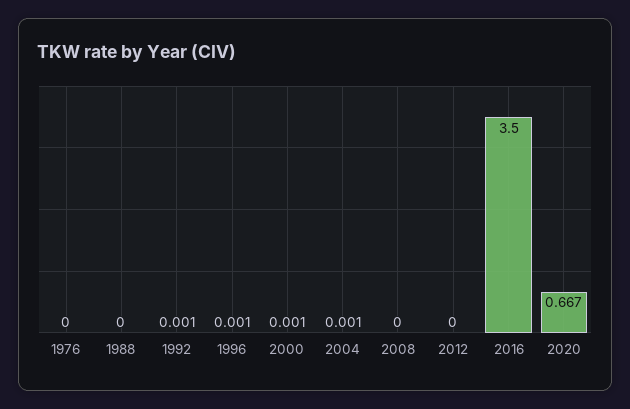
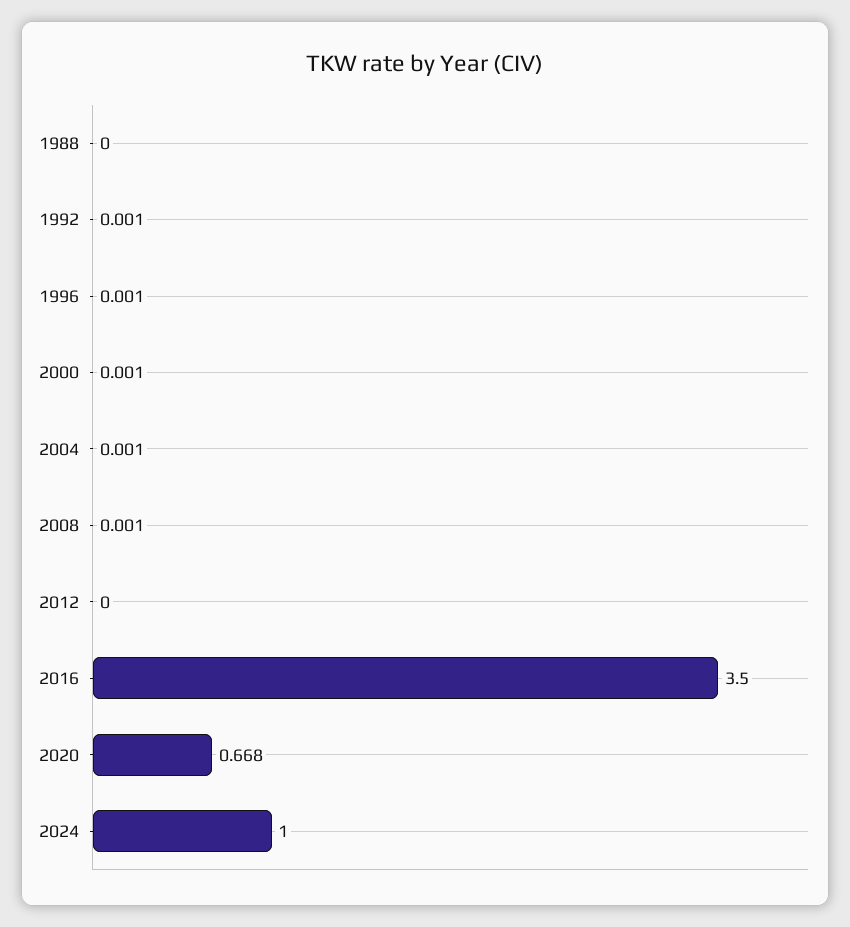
1976: 0 -> none
2008: 0 -> 0.001
2020: 0.667 -> 0.668
2024: none -> 1

